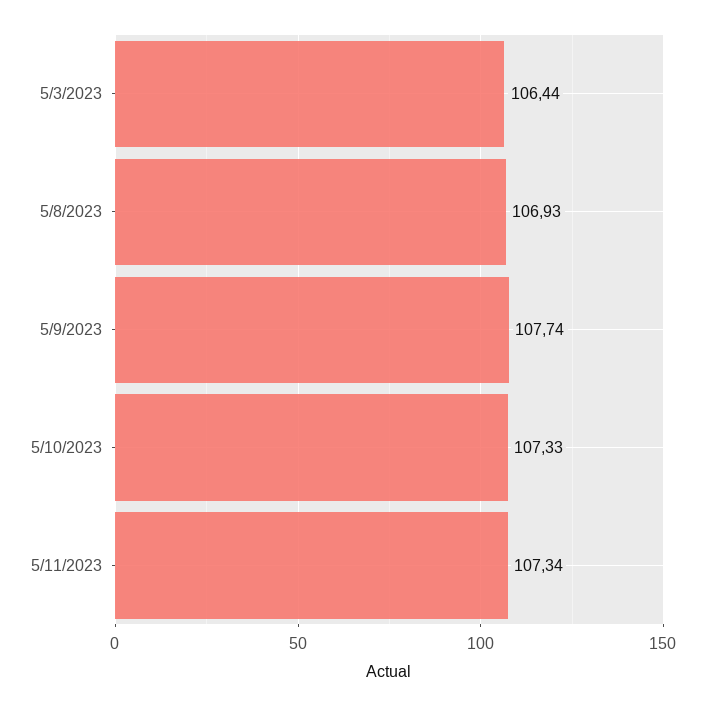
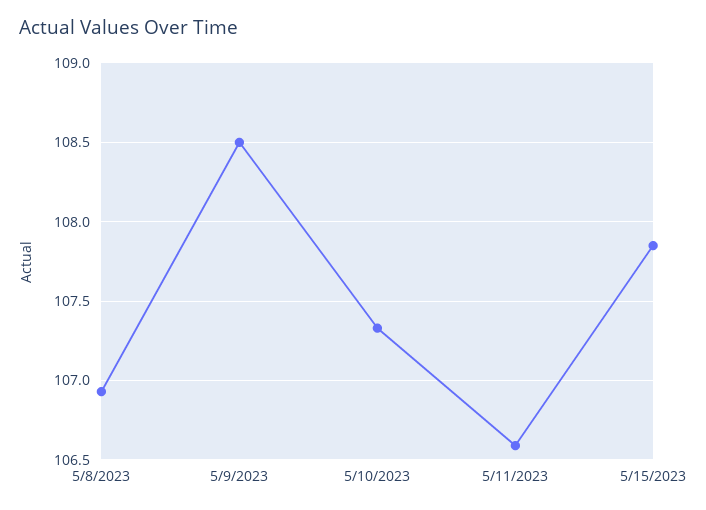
5/3/2023: 106.44 -> none
5/9/2023: 107.74 -> 108.5
5/11/2023: 107.34 -> 106.6
5/15/2023: none -> 107.85

